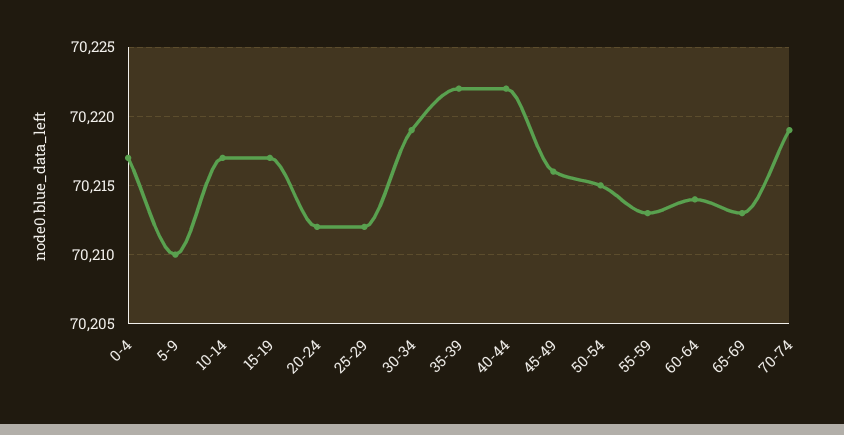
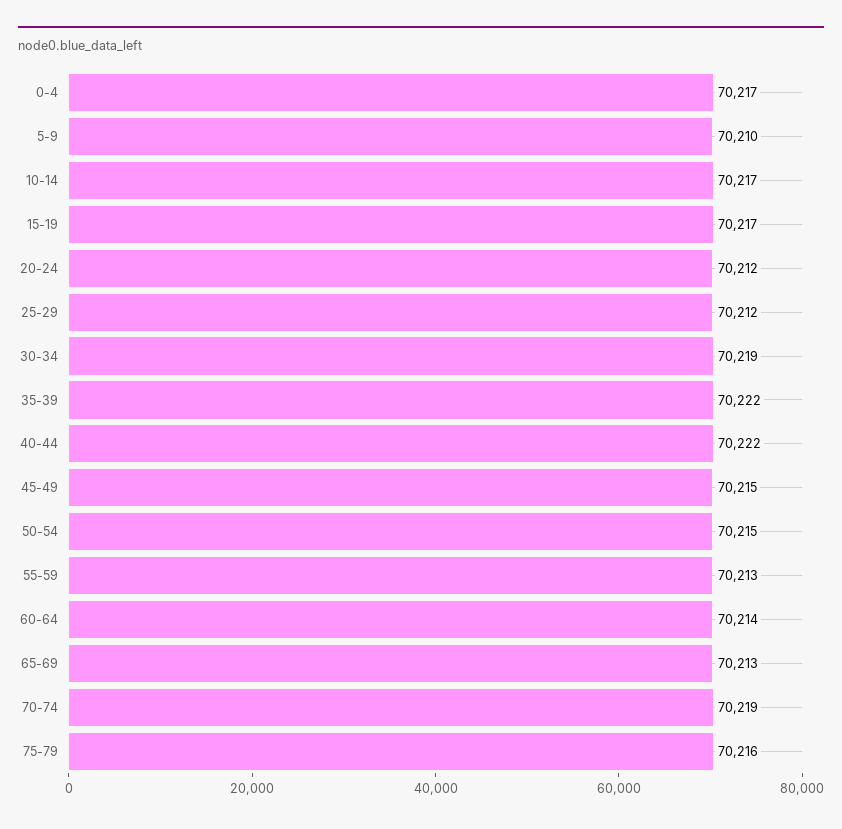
45-49: 70216 -> 70215
75-79: none -> 70216

